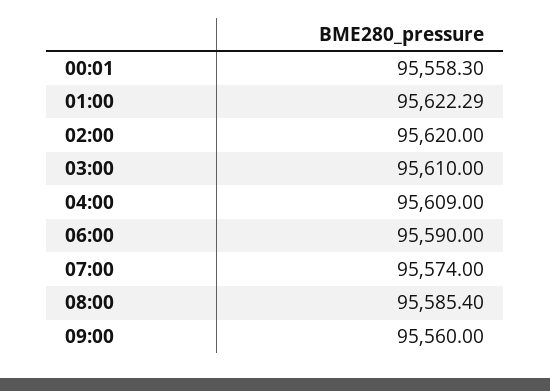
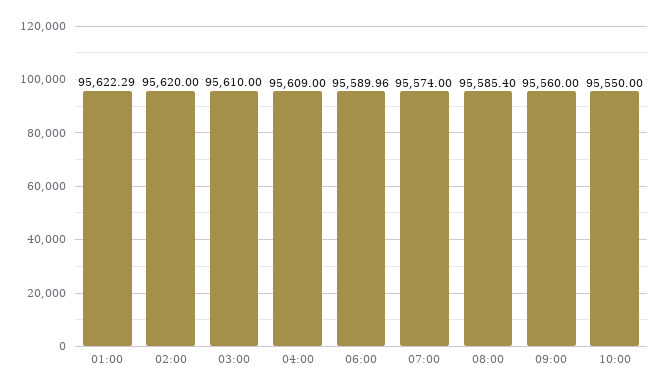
00:01: 95558.3 -> none
06:00: 95590 -> 95589.96
10:00: none -> 95550

